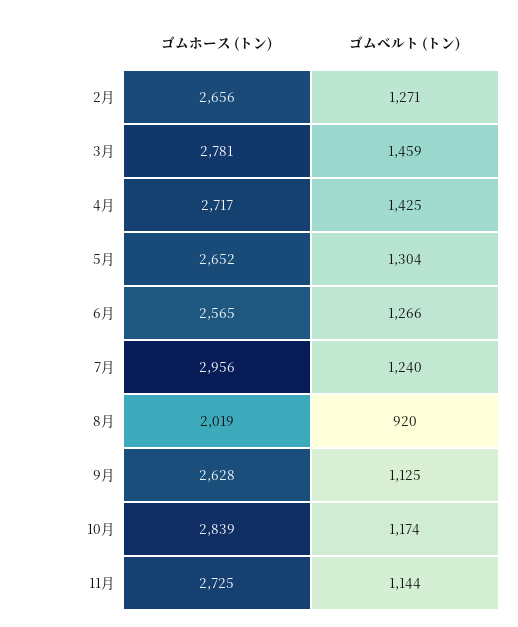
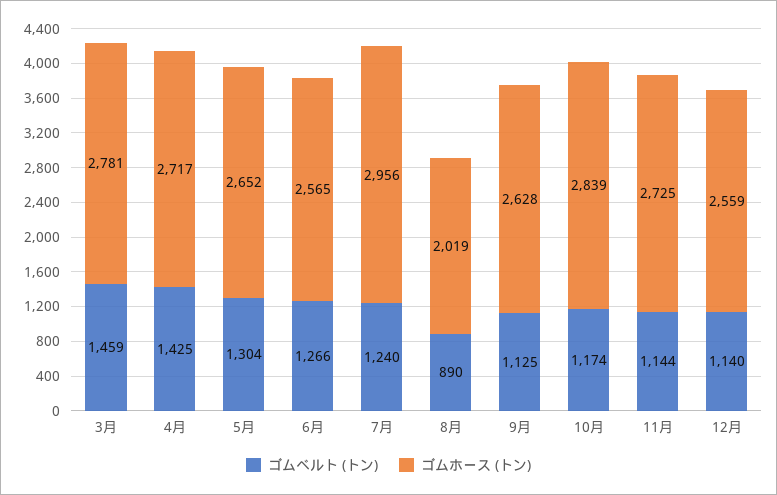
ゴムホース (トン), 2月: 2656 -> none
ゴムベルト (トン), 2月: 1271 -> none
ゴムベルト (トン), 8月: 920 -> 890
ゴムベルト (トン), 12月: none -> 1140
ゴムホース (トン), 12月: none -> 2559

